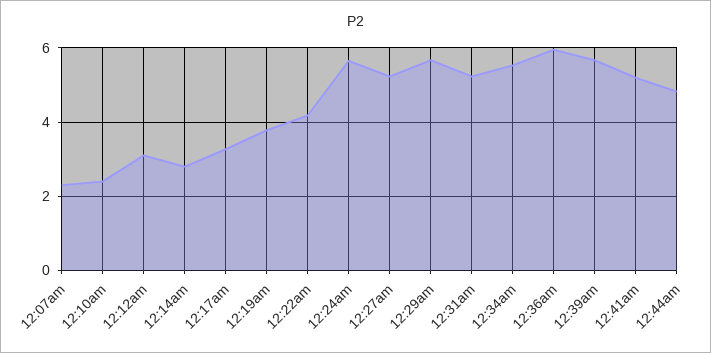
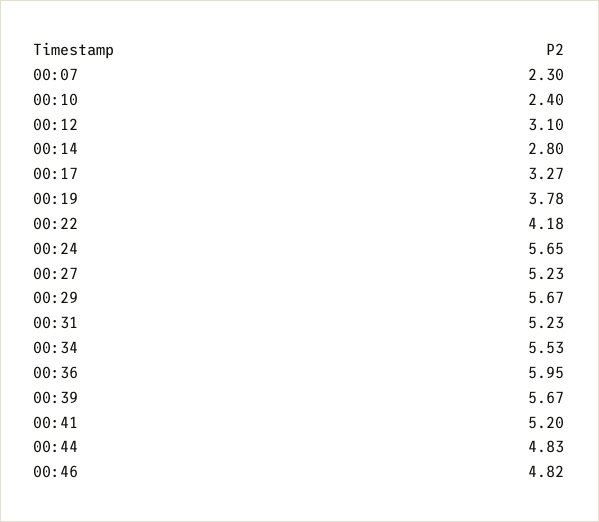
00:46: none -> 4.82

